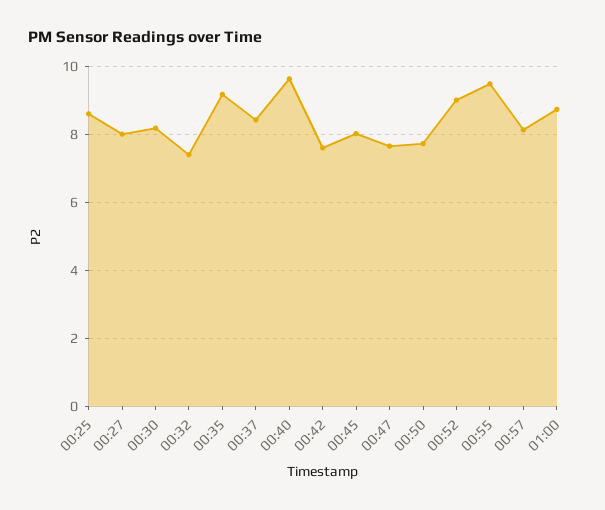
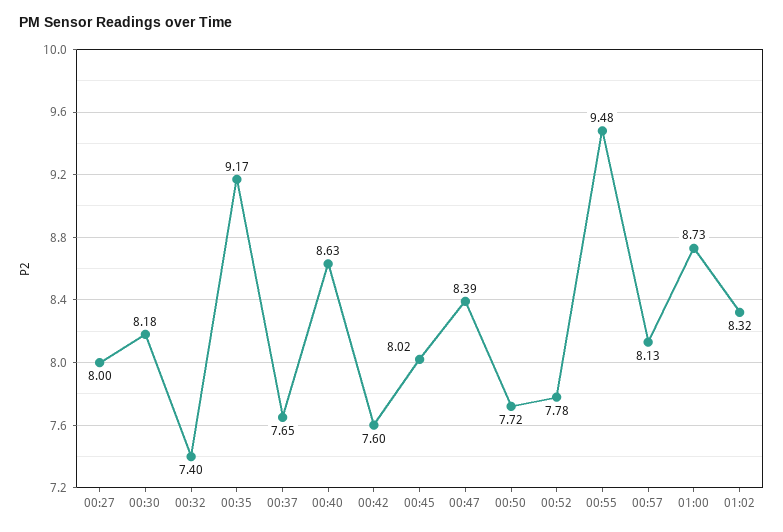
00:25: 8.6 -> none
00:37: 8.4 -> 7.65
00:40: 9.6 -> 8.63
00:47: 7.6 -> 8.39
00:52: 9 -> 7.78
01:02: none -> 8.32

